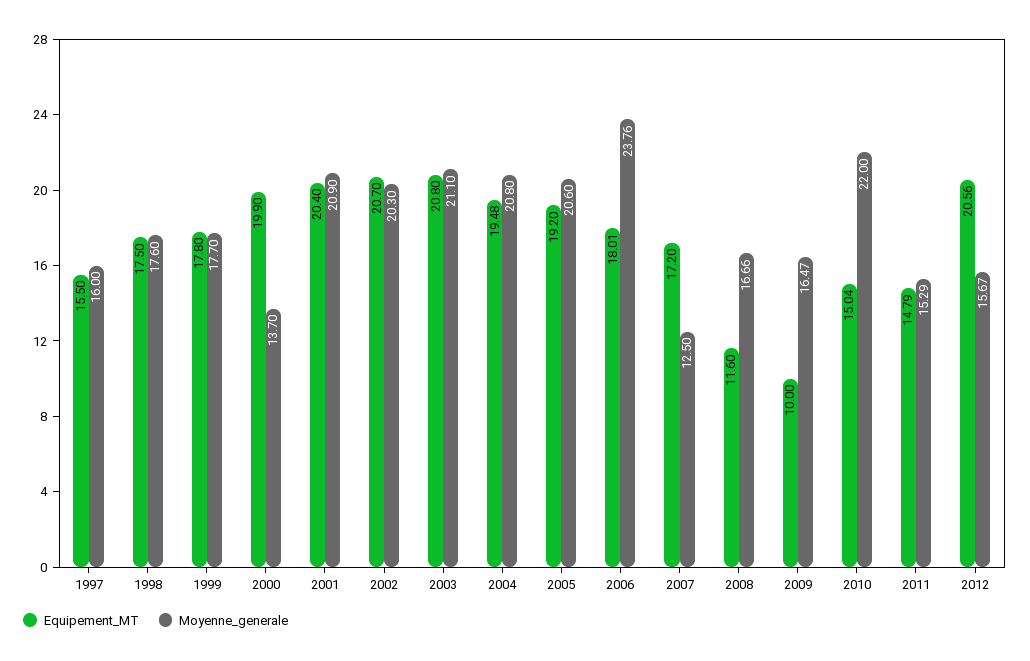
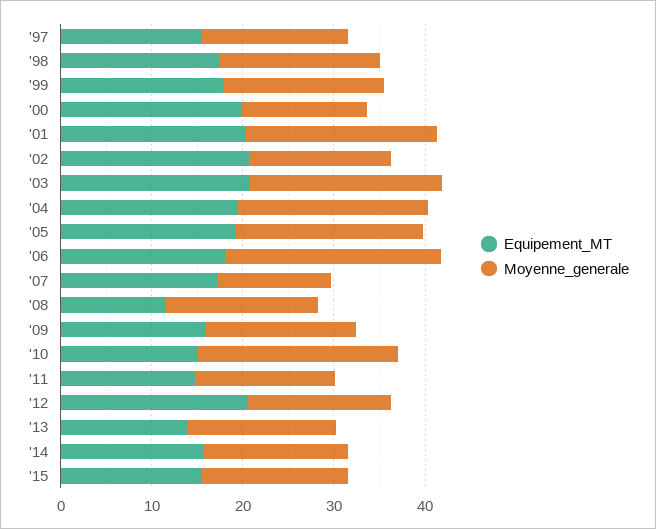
Moyenne_generale, 2002: 20.3 -> 16
Equipement_MT, 2009: 10 -> 16
Equipement_MT, '13: none -> 14
Moyenne_generale, '13: none -> 16
Equipement_MT, '14: none -> 16
Moyenne_generale, '14: none -> 16
Equipement_MT, '15: none -> 16
Moyenne_generale, '15: none -> 16

